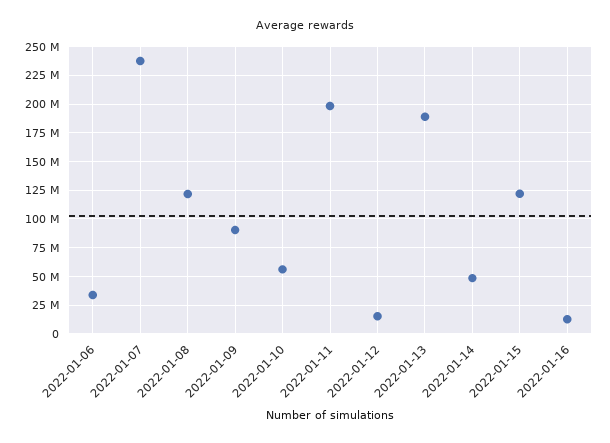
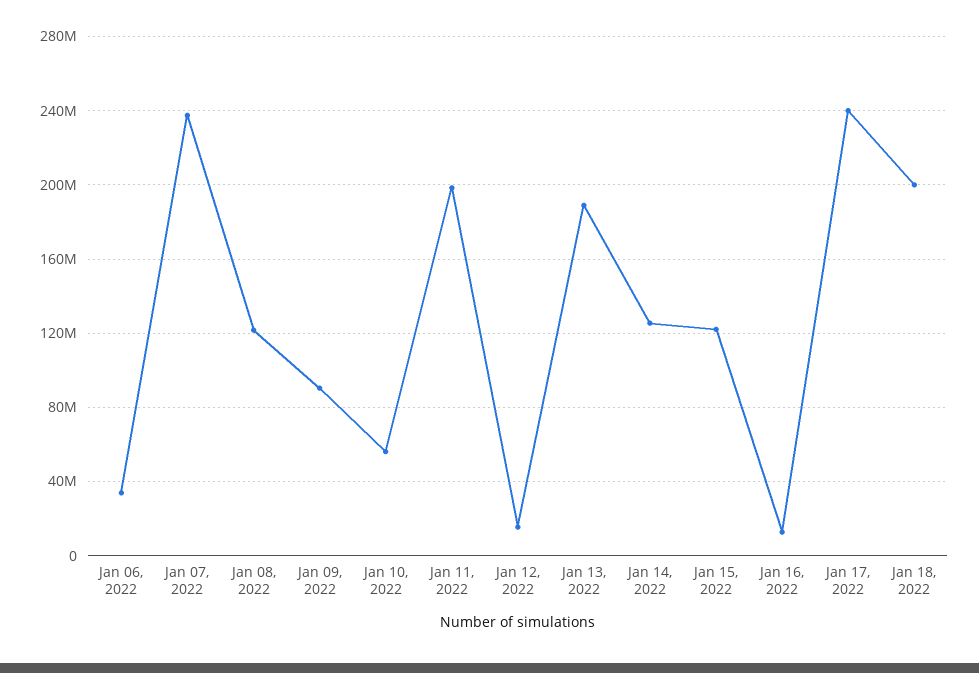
2022-01-14: 50000000 -> 125000000
Jan 17, 2022: none -> 240000000
Jan 18, 2022: none -> 200000000

